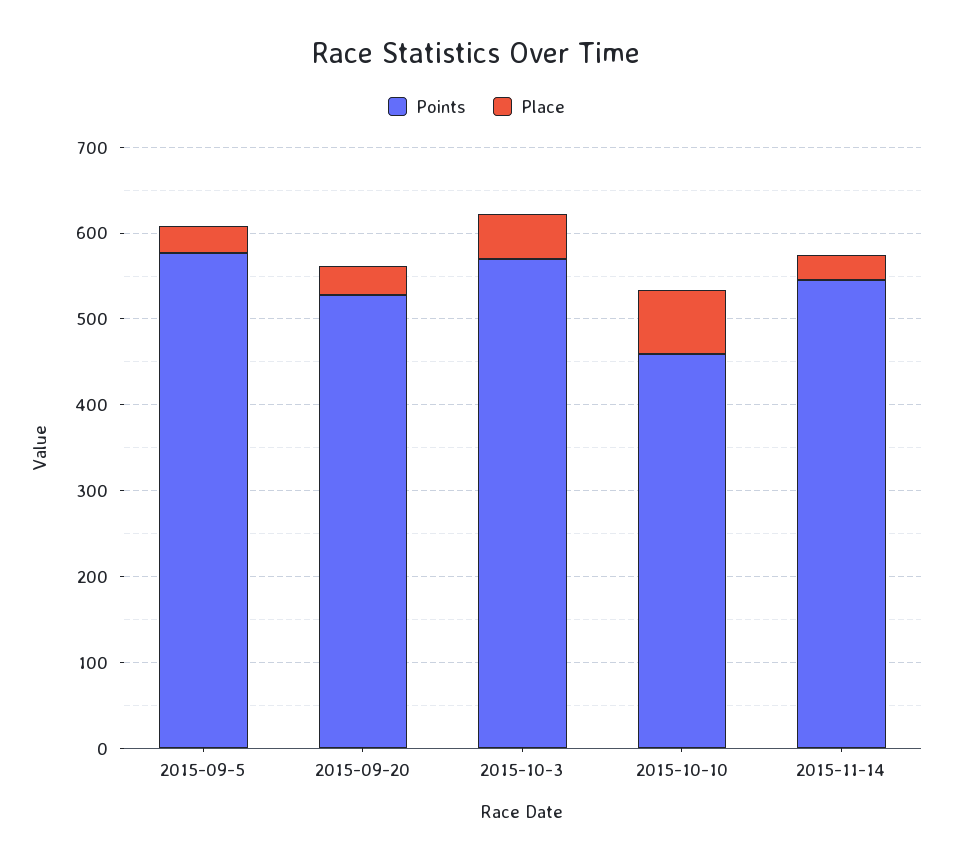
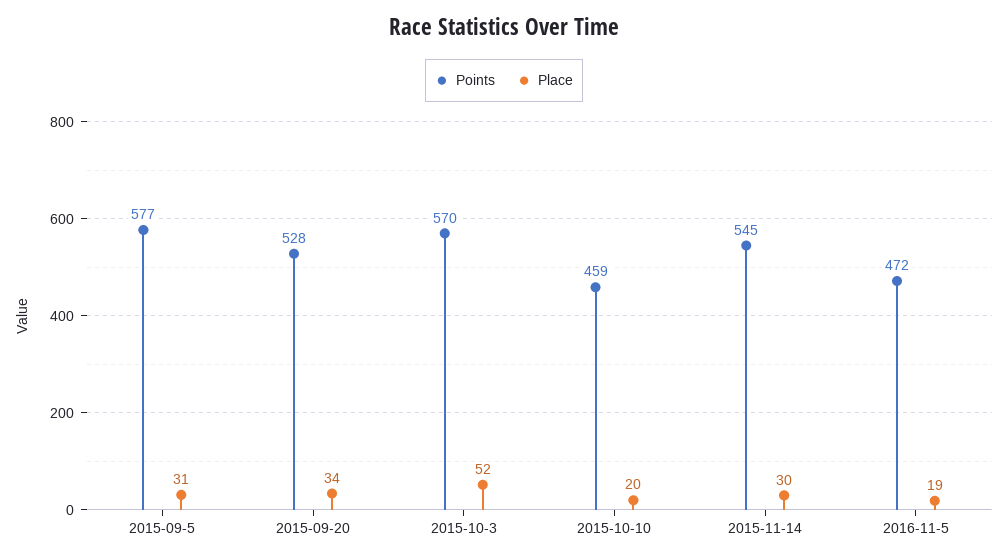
Place, 2015-10-10: 80 -> 20
Points, 2016-11-5: none -> 472
Place, 2016-11-5: none -> 19

